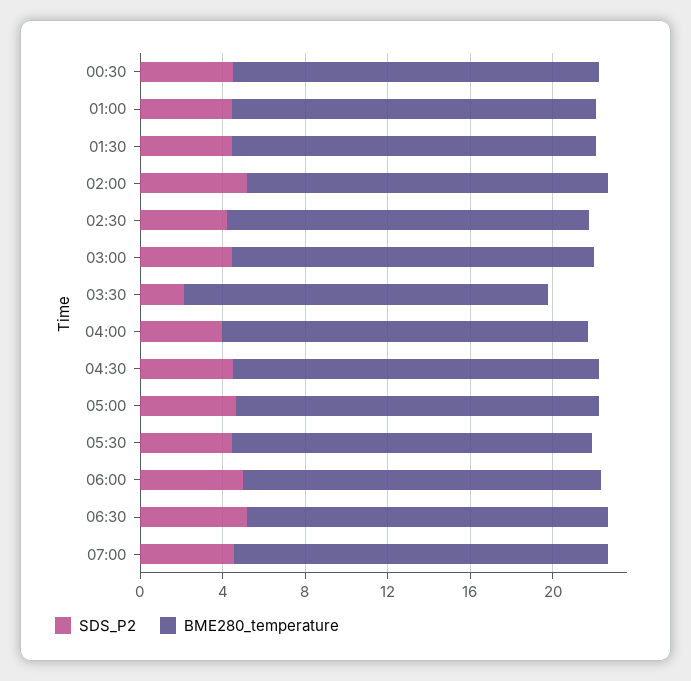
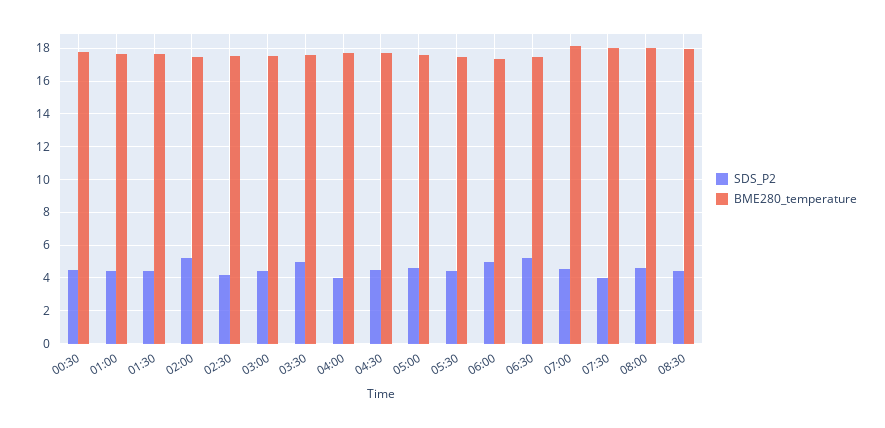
SDS_P2, 03:30: 2 -> 5
SDS_P2, 07:30: none -> 4
BME280_temperature, 07:30: none -> 18
SDS_P2, 08:00: none -> 4.5
BME280_temperature, 08:00: none -> 18
SDS_P2, 08:30: none -> 4.5
BME280_temperature, 08:30: none -> 18

